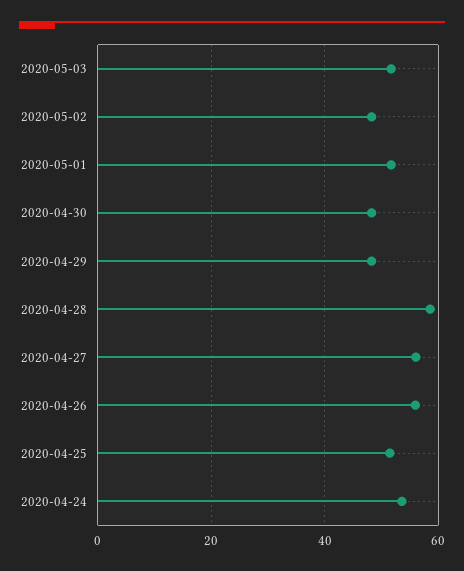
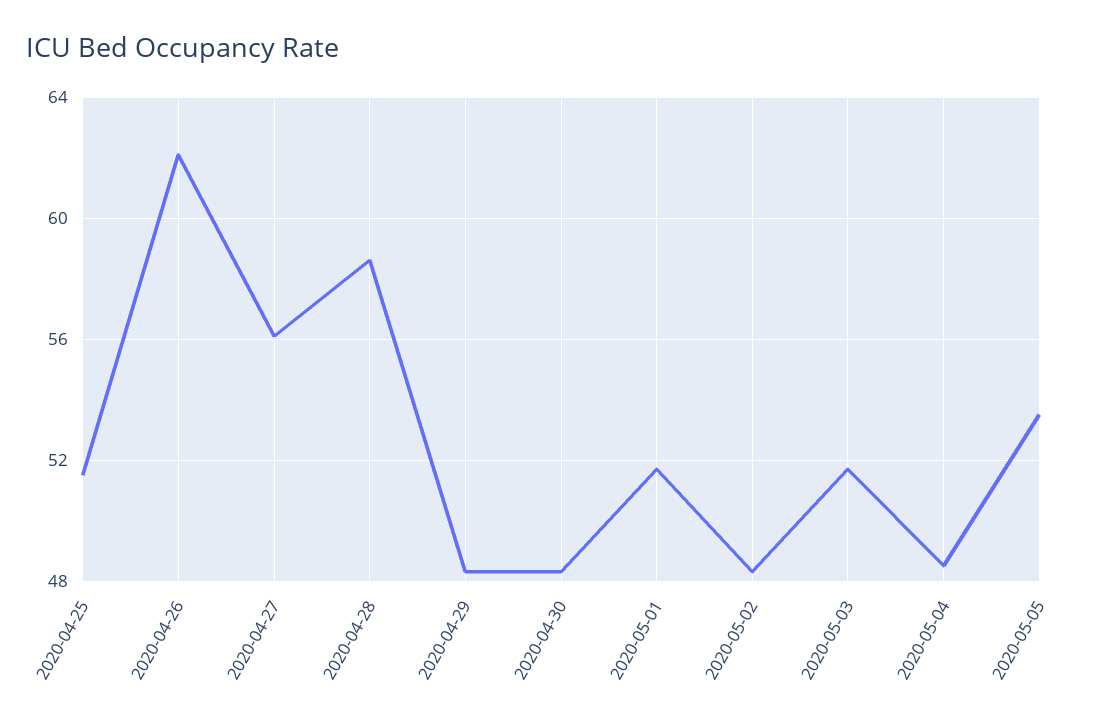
2020-04-26: 56 -> 62
2020-04-24: 54 -> none
2020-05-04: none -> 48.5
2020-05-05: none -> 53.5

